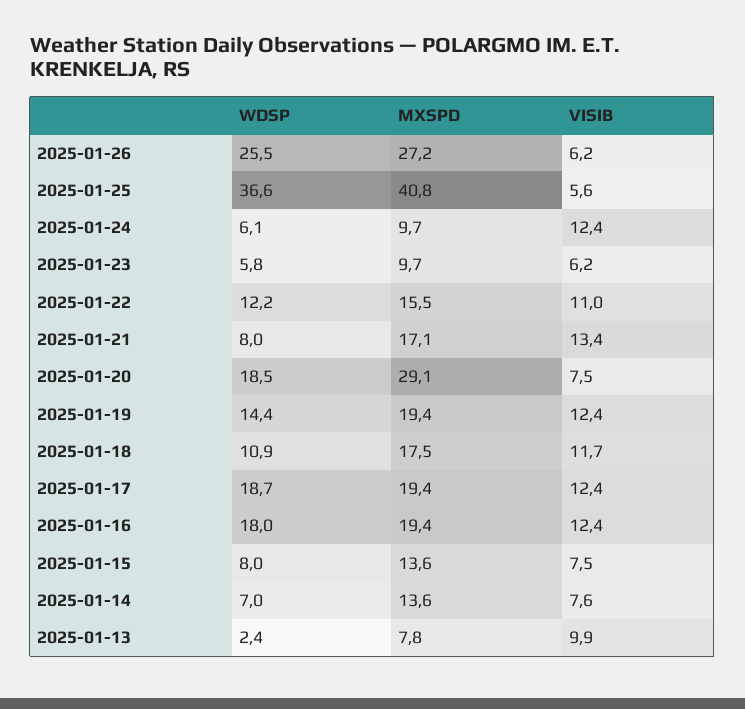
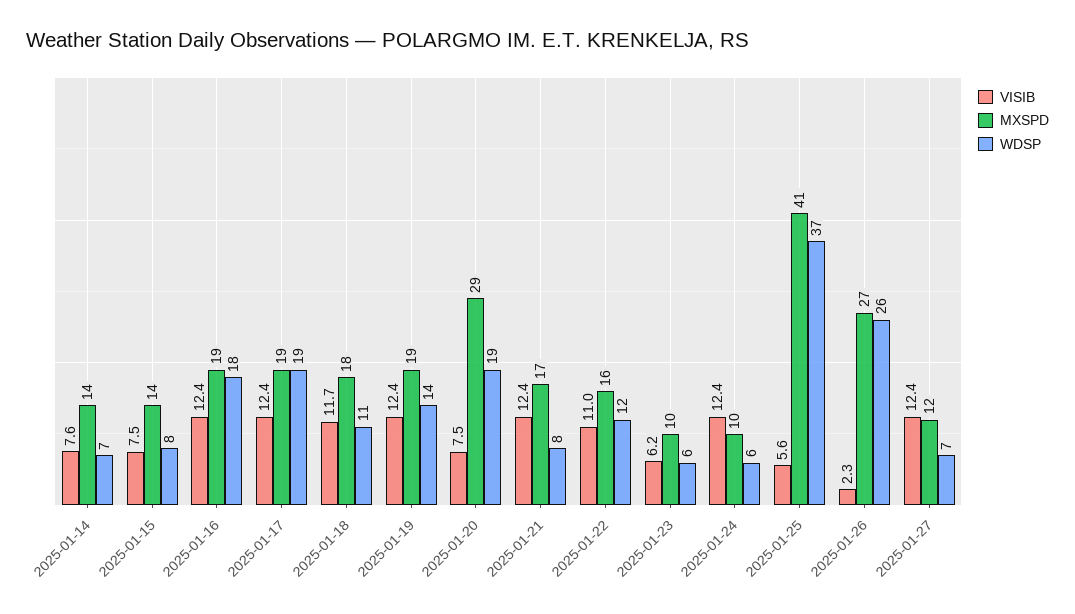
VISIB, 2025-01-26: 6.2 -> 2.3
VISIB, 2025-01-21: 13.4 -> 12.4
WDSP, 2025-01-13: 2.4 -> none
MXSPD, 2025-01-13: 7.8 -> none
VISIB, 2025-01-13: 9.9 -> none
VISIB, 2025-01-27: none -> 12.4
MXSPD, 2025-01-27: none -> 12
WDSP, 2025-01-27: none -> 7

